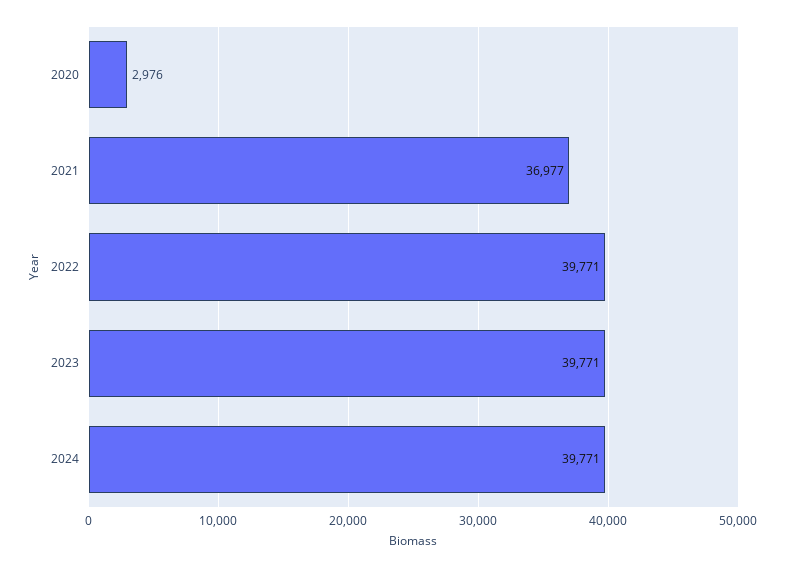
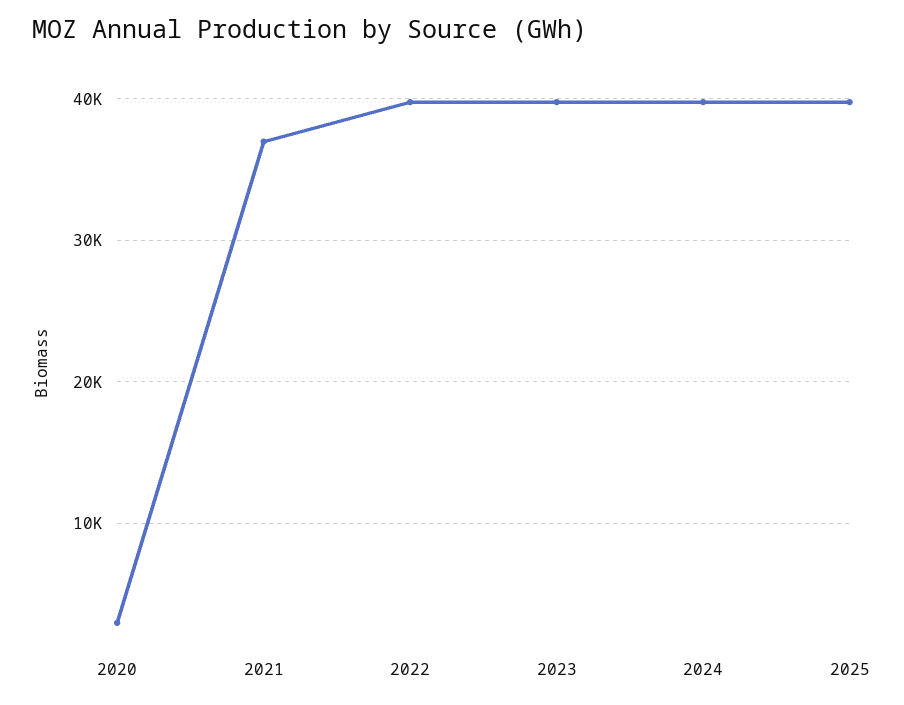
2025: none -> 40000

